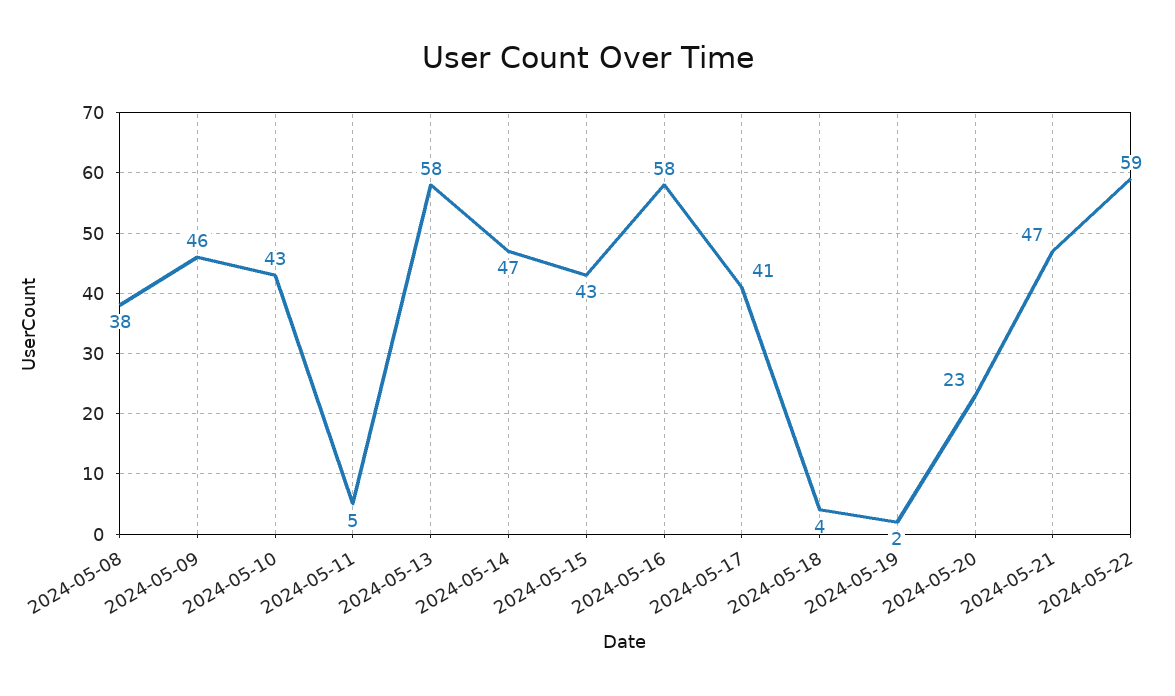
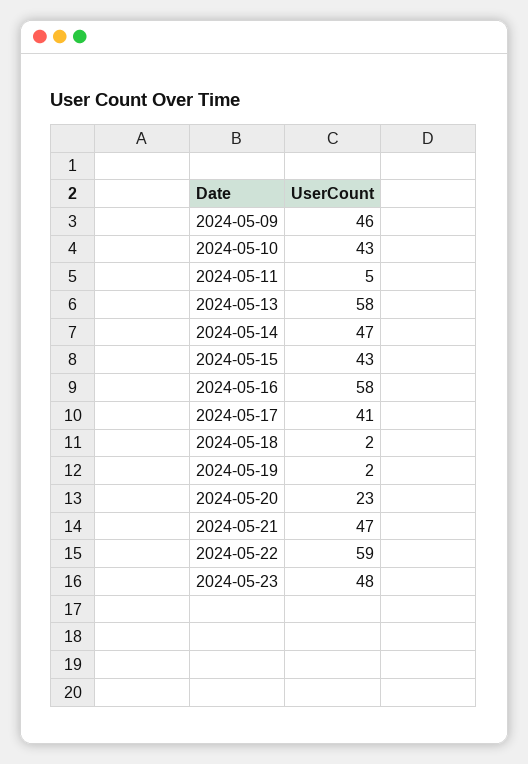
2024-05-08: 38 -> none
2024-05-18: 4 -> 2
2024-05-23: none -> 48

